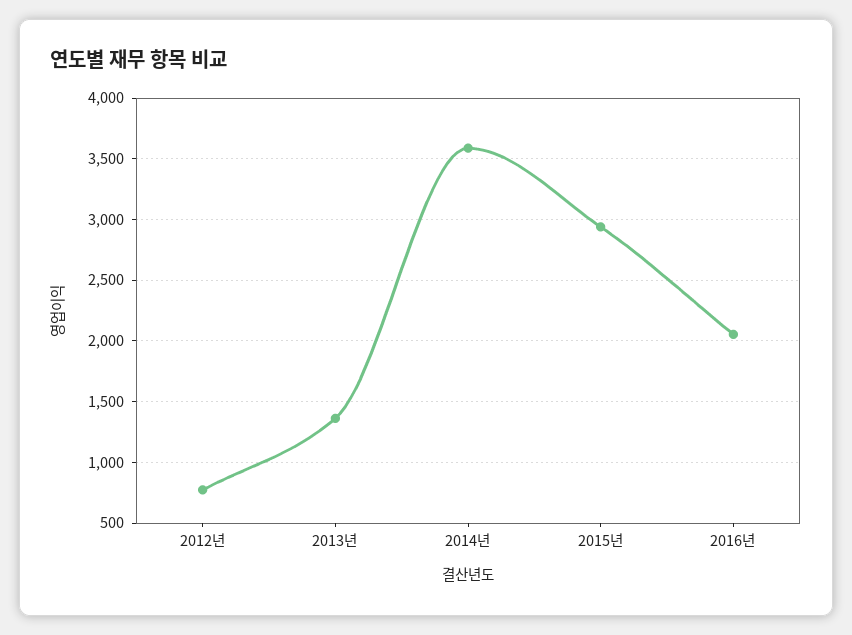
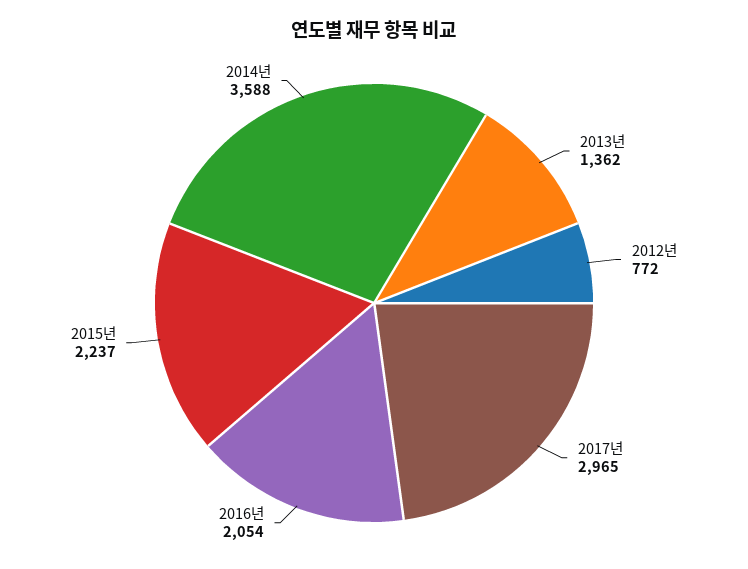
2015년: 2950 -> 2237
2017년: none -> 2965

